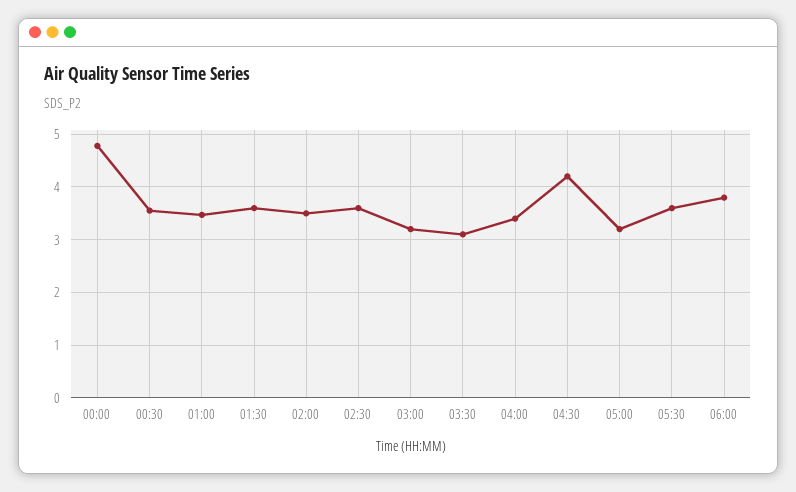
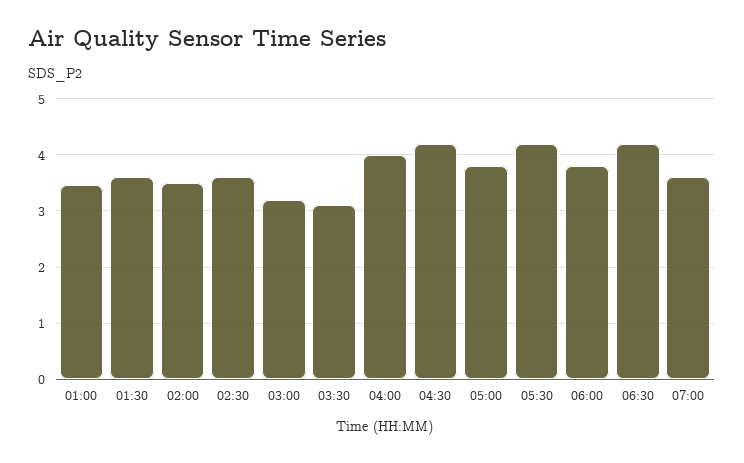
00:00: 4.8 -> none
00:30: 3.6 -> none
04:00: 3.4 -> 4
05:00: 3.2 -> 3.8
05:30: 3.6 -> 4.2
06:30: none -> 4.2
07:00: none -> 3.6

